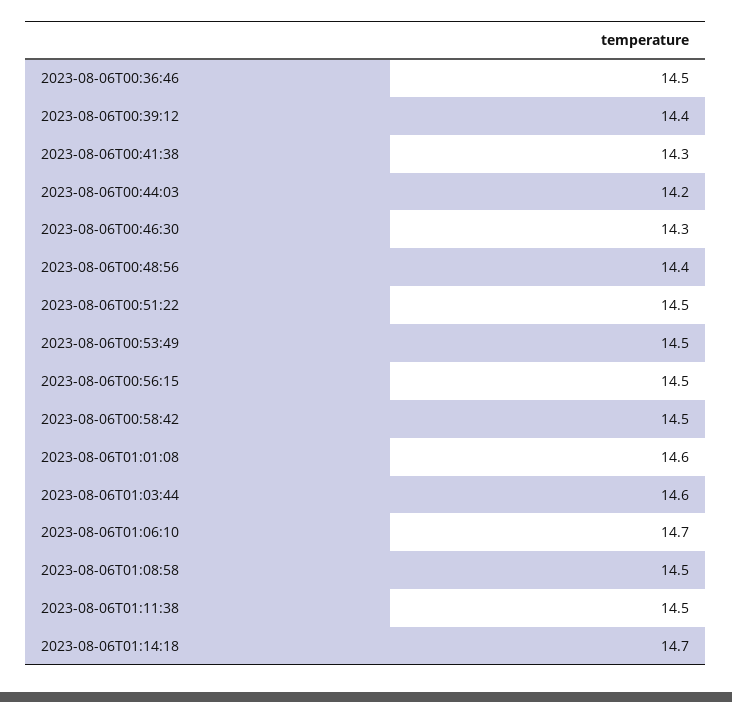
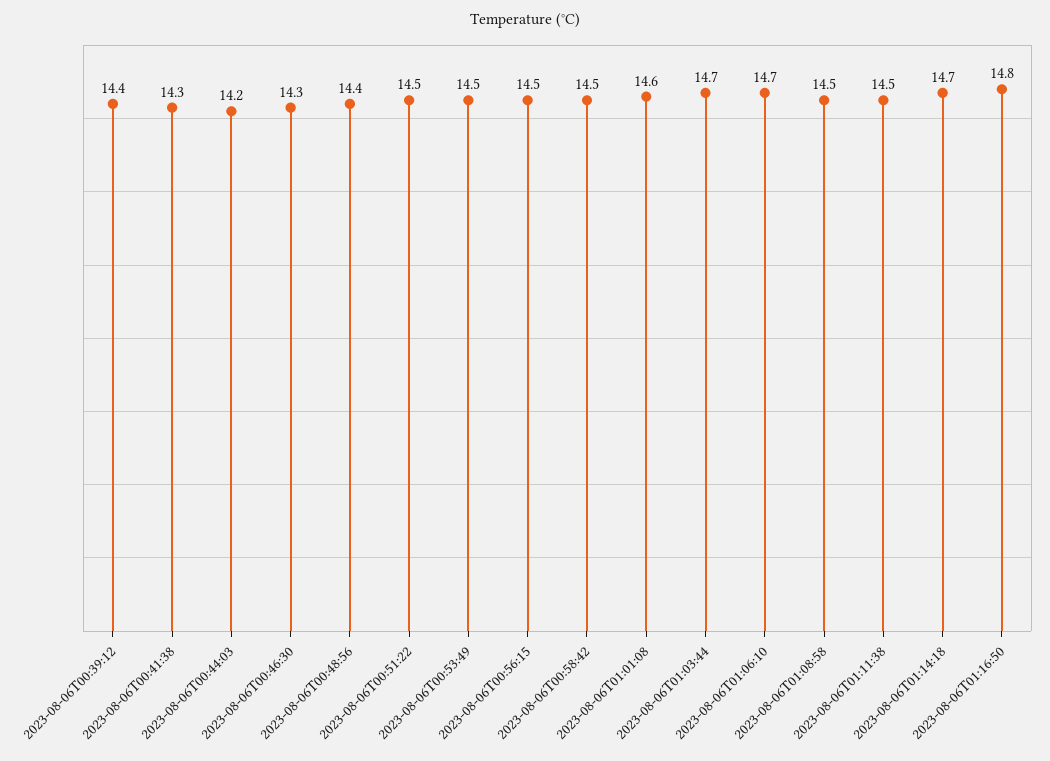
2023-08-06T00:36:46: 14.5 -> none
2023-08-06T01:03:44: 14.6 -> 14.7
2023-08-06T01:16:50: none -> 14.8

